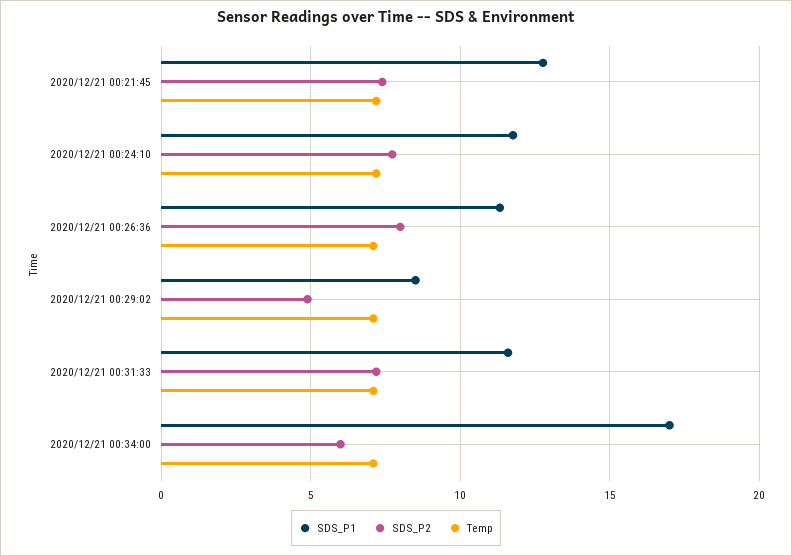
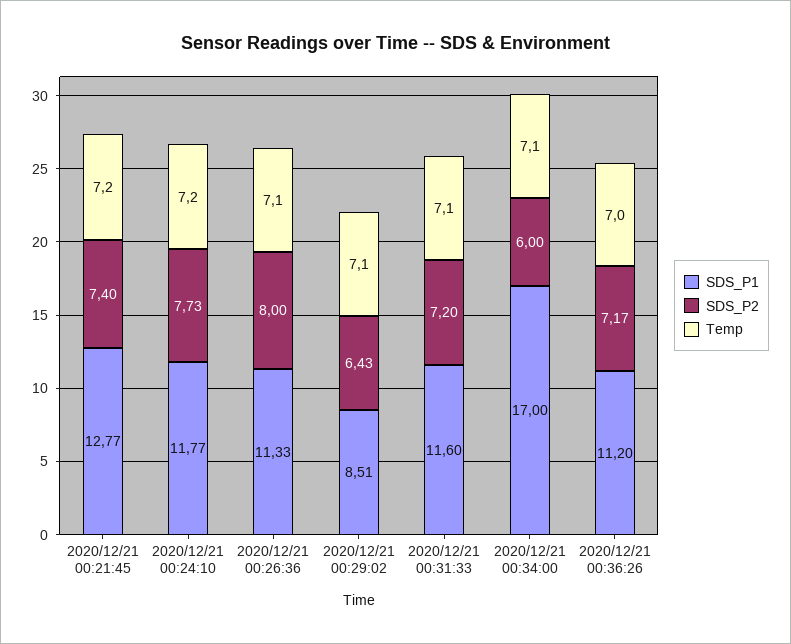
SDS_P2, 2020/12/21 00:29:02: 5 -> 6.43
SDS_P1, 2020/12/21 00:36:26: none -> 11.2
SDS_P2, 2020/12/21 00:36:26: none -> 7.17
Temp, 2020/12/21 00:36:26: none -> 7

